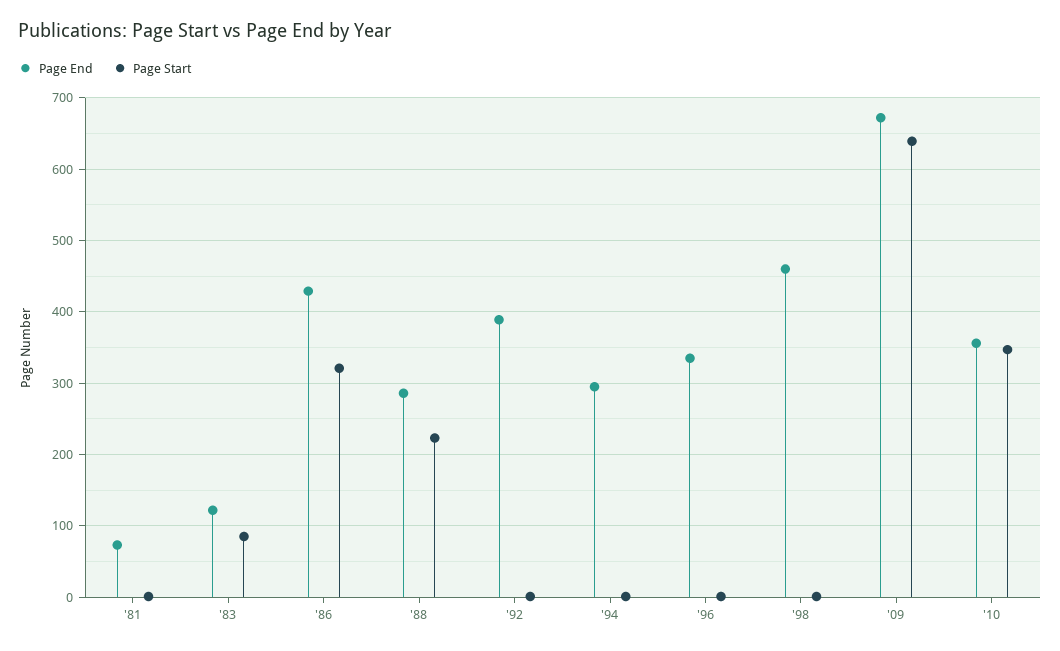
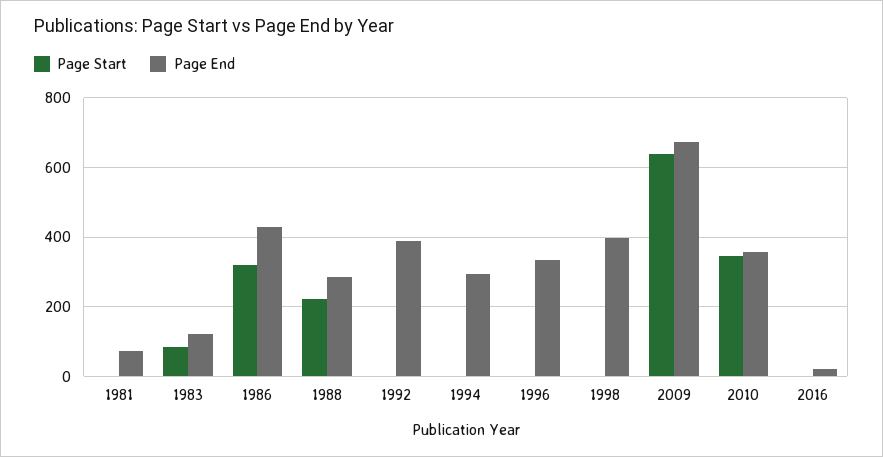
Page End, '98: 460 -> 400
Page Start, 2016: none -> 0
Page End, 2016: none -> 20

